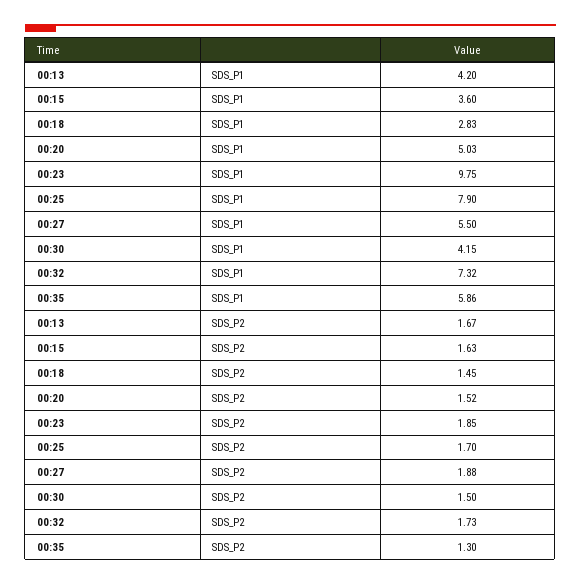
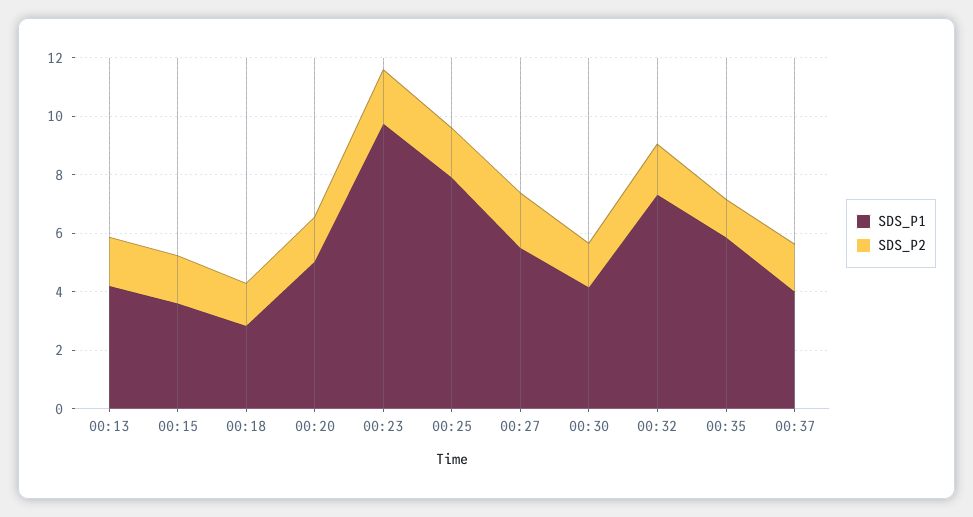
SDS_P1, 00:37: none -> 4
SDS_P2, 00:37: none -> 1.5

